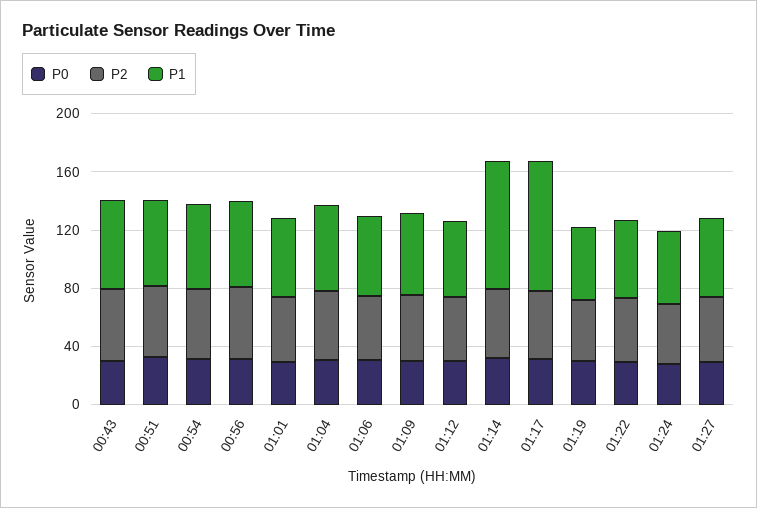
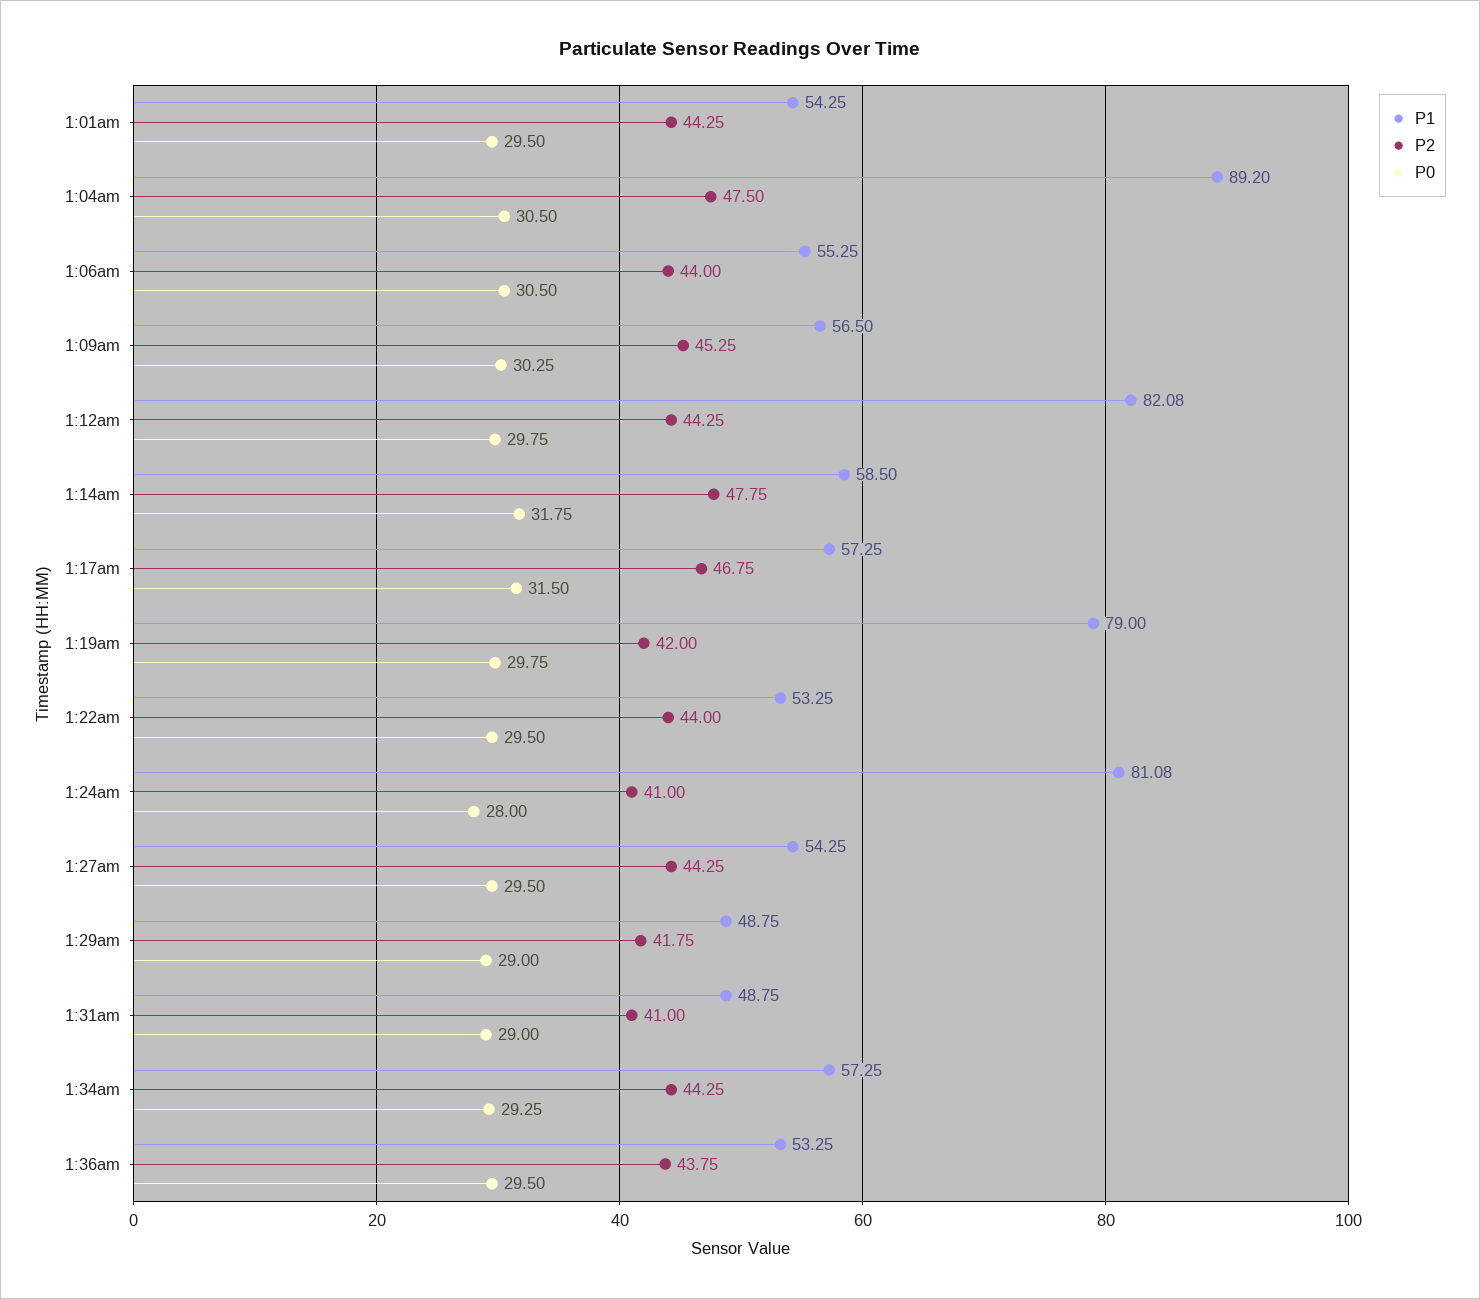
P0, 00:43: 30 -> none
P2, 00:43: 50 -> none
P1, 00:43: 60 -> none
P0, 00:51: 30 -> none
P2, 00:51: 50 -> none
P1, 00:51: 60 -> none
P0, 00:54: 30 -> none
P2, 00:54: 50 -> none
P1, 00:54: 60 -> none
P0, 00:56: 30 -> none
P2, 00:56: 50 -> none
P1, 00:56: 60 -> none
P1, 01:04: 60 -> 89.2
P1, 01:12: 50 -> 82.08
P1, 01:14: 90 -> 58.5
P1, 01:17: 90 -> 57.25
P1, 01:19: 50 -> 79
P1, 01:24: 50 -> 81.08
P1, 1:29am: none -> 48.75
P2, 1:29am: none -> 41.75
P0, 1:29am: none -> 29
P1, 1:31am: none -> 48.75
P2, 1:31am: none -> 41
P0, 1:31am: none -> 29
P1, 1:34am: none -> 57.25
P2, 1:34am: none -> 44.25
P0, 1:34am: none -> 29.25
P1, 1:36am: none -> 53.25
P2, 1:36am: none -> 43.75
P0, 1:36am: none -> 29.5

